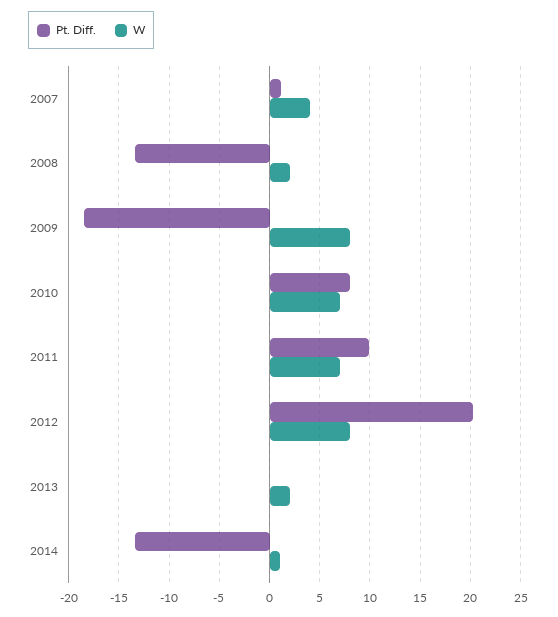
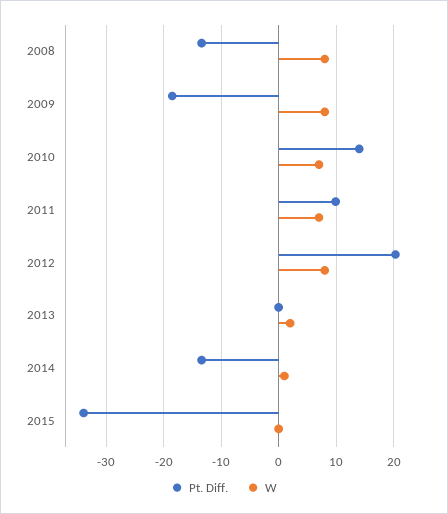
Pt. Diff., 2007: 1 -> none
W, 2007: 4 -> none
W, 2008: 2 -> 8
Pt. Diff., 2010: 8 -> 14
Pt. Diff., 2015: none -> -34
W, 2015: none -> 0

